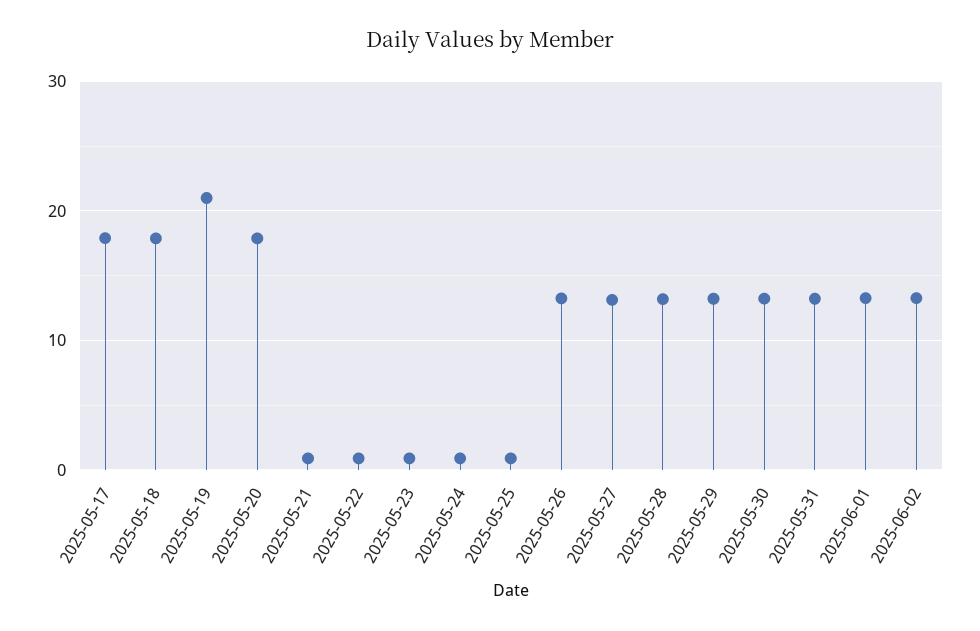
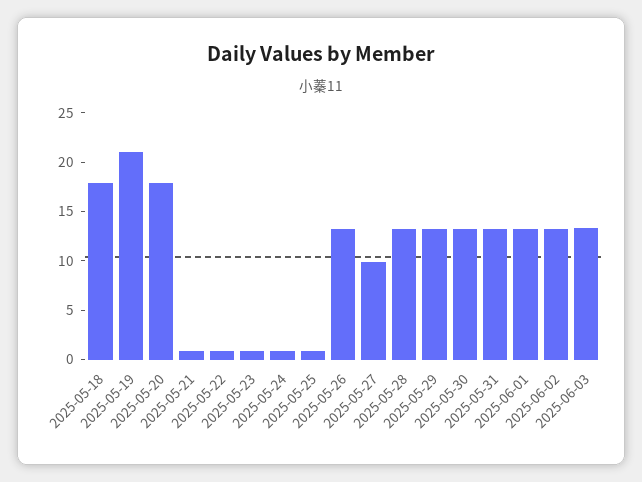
2025-05-17: 18 -> none
2025-05-27: 13 -> 10
2025-06-03: none -> 13

